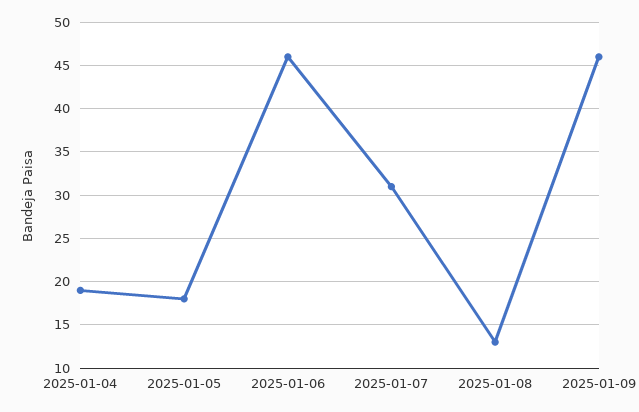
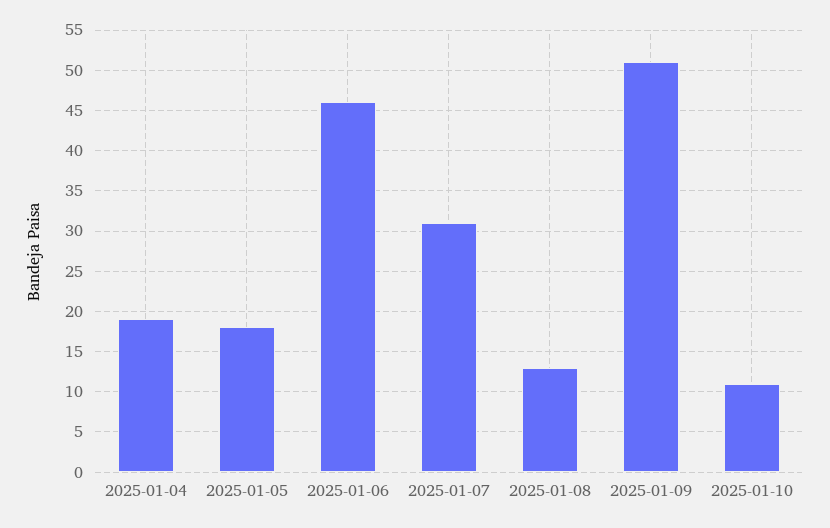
2025-01-09: 46 -> 51
2025-01-10: none -> 11

